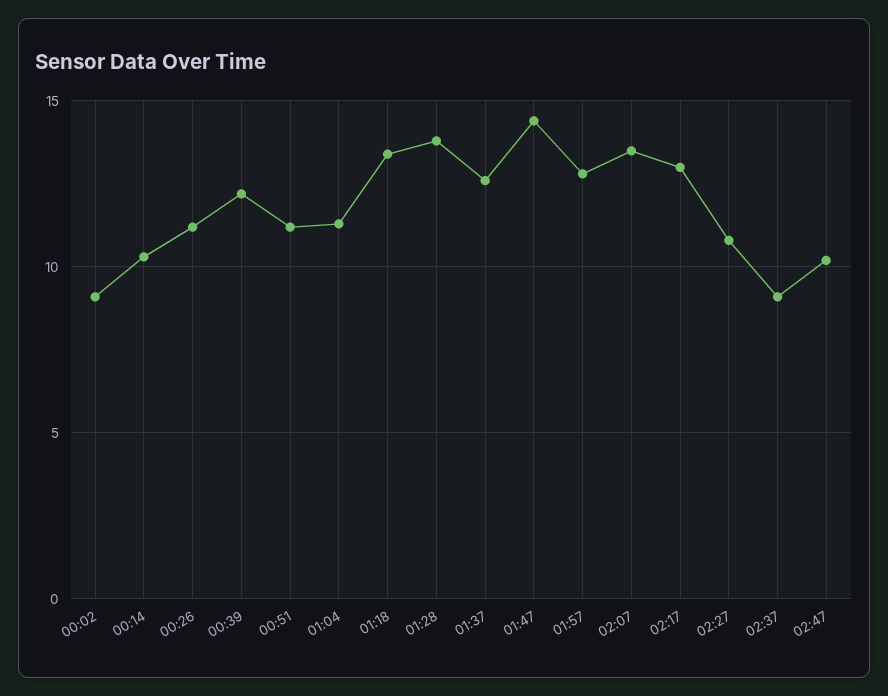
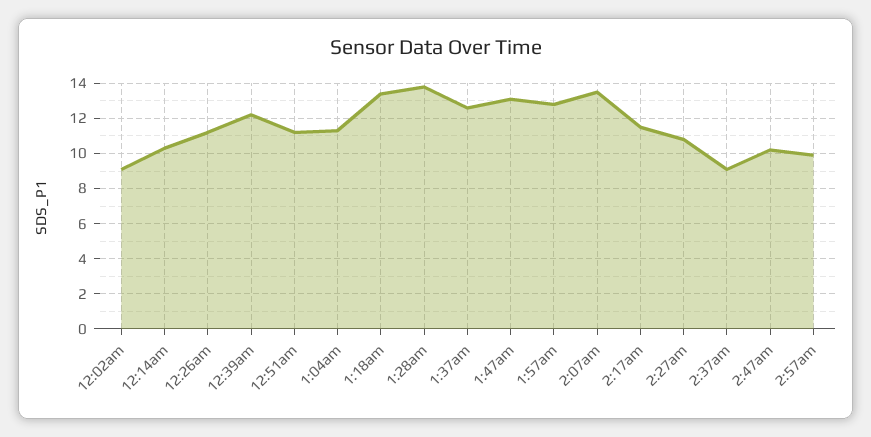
01:47: 14.5 -> 13
02:17: 13 -> 11.5
2:57am: none -> 10

